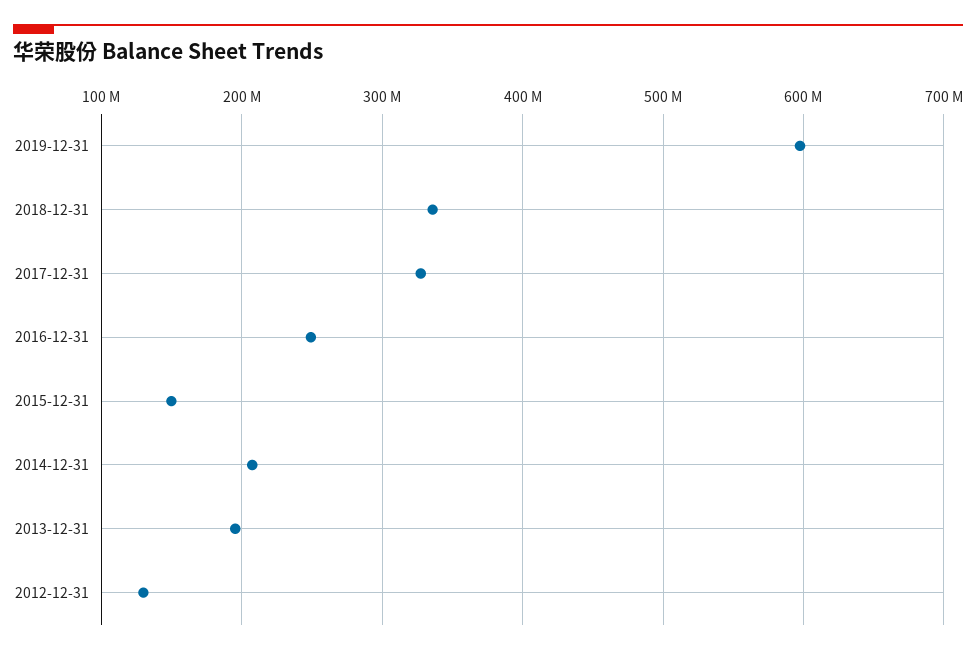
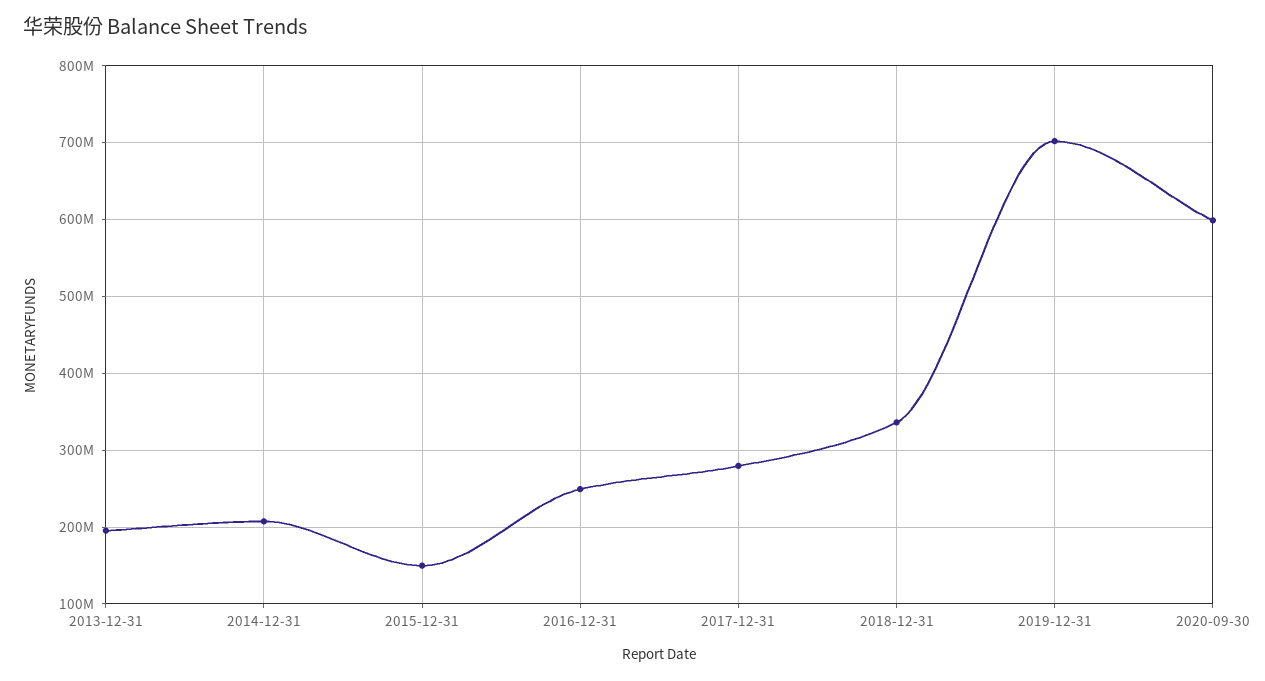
2019-12-31: 600000000 -> 700000000
2017-12-31: 330000000 -> 280000000
2012-12-31: 130000000 -> none
2020-09-30: none -> 600000000

